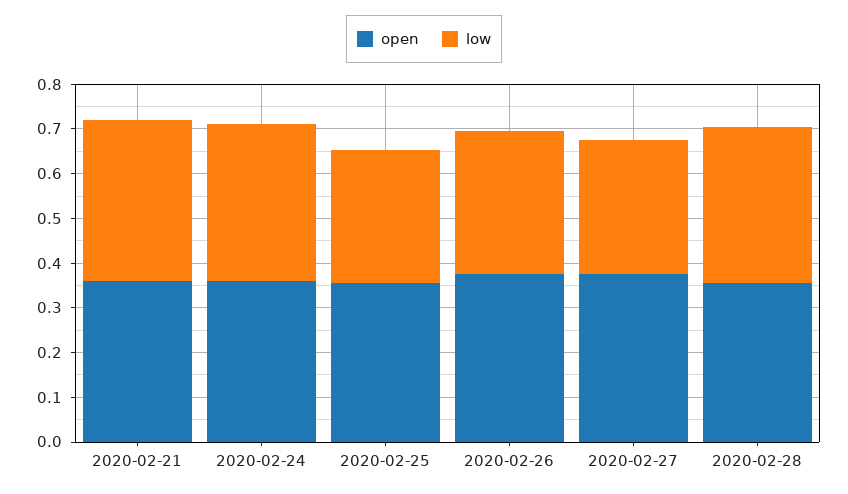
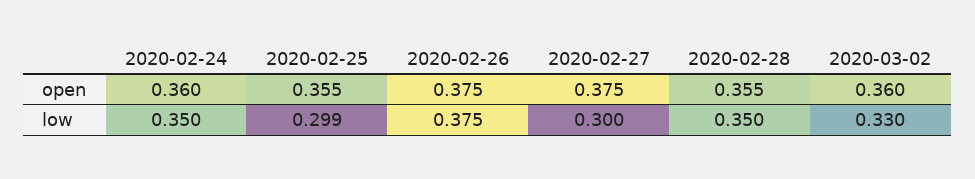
open, 2020-02-21: 0.36 -> none
low, 2020-02-21: 0.36 -> none
low, 2020-02-26: 0.32 -> 0.375
open, 2020-03-02: none -> 0.36
low, 2020-03-02: none -> 0.33

